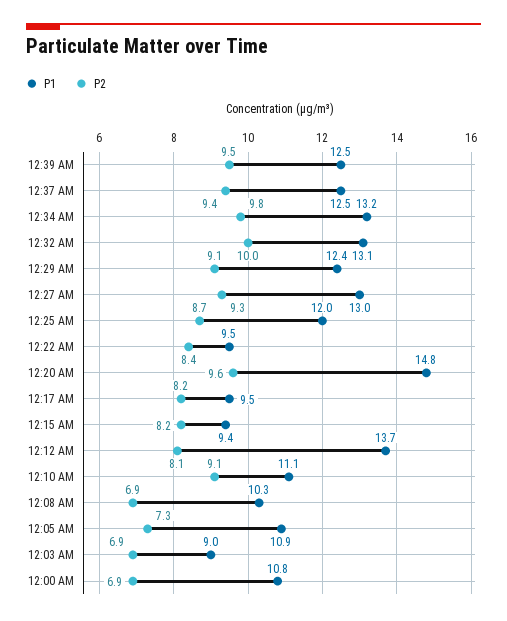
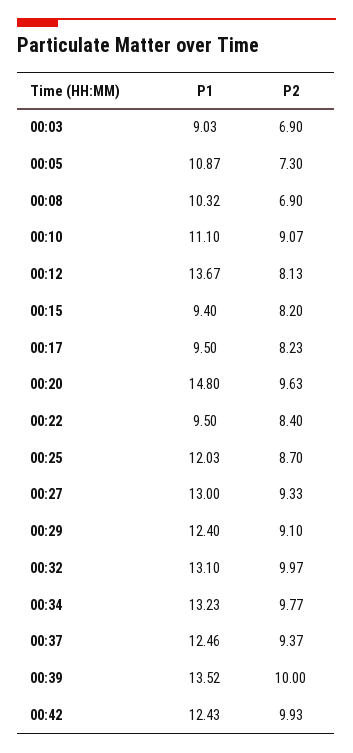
P1, 12:39 AM: 12.5 -> 13.52
P2, 12:39 AM: 9.5 -> 10
P1, 12:00 AM: 10.8 -> none
P2, 12:00 AM: 6.9 -> none
P1, 00:42: none -> 12.43
P2, 00:42: none -> 9.93

